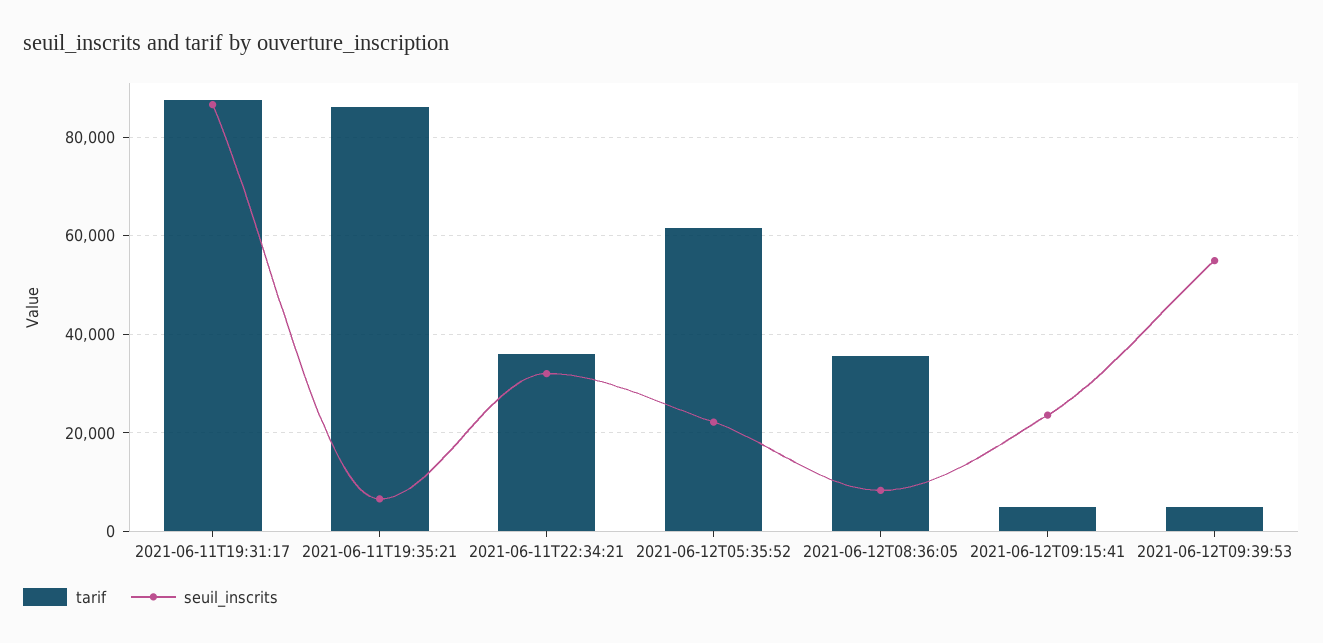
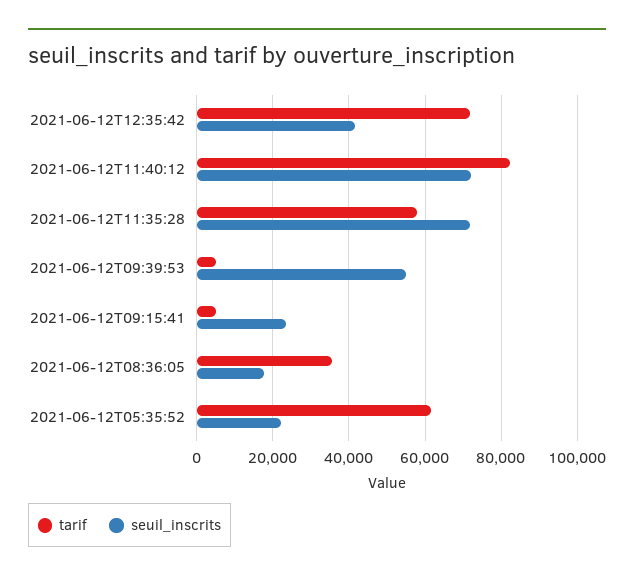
tarif, 2021-06-11T19:31:17: 88000 -> none
seuil_inscrits, 2021-06-11T19:31:17: 86000 -> none
tarif, 2021-06-11T19:35:21: 86000 -> none
seuil_inscrits, 2021-06-11T19:35:21: 6000 -> none
tarif, 2021-06-11T22:34:21: 36000 -> none
seuil_inscrits, 2021-06-11T22:34:21: 32000 -> none
seuil_inscrits, 2021-06-12T08:36:05: 8000 -> 18000
tarif, 2021-06-12T12:35:42: none -> 72000
seuil_inscrits, 2021-06-12T12:35:42: none -> 42000
tarif, 2021-06-12T11:40:12: none -> 82000
seuil_inscrits, 2021-06-12T11:40:12: none -> 72000
tarif, 2021-06-12T11:35:28: none -> 58000
seuil_inscrits, 2021-06-12T11:35:28: none -> 72000

